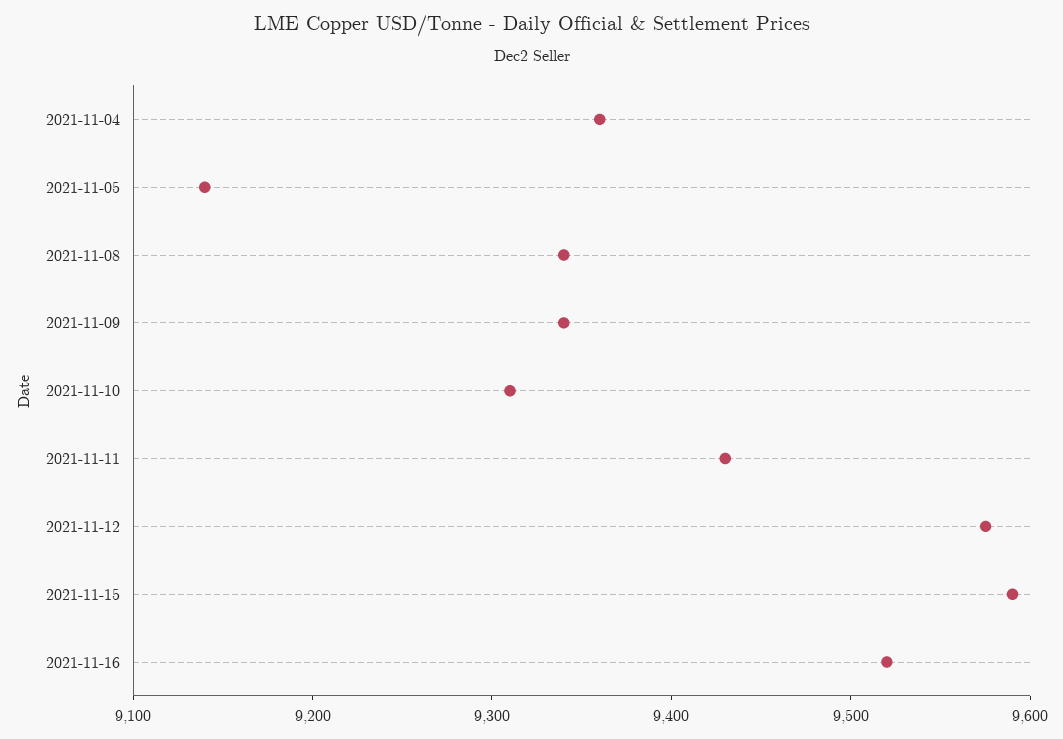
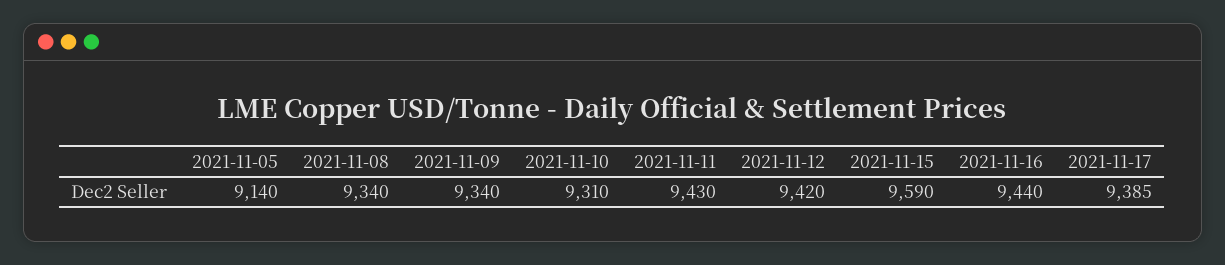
2021-11-04: 9360 -> none
2021-11-12: 9580 -> 9420
2021-11-16: 9520 -> 9440
2021-11-17: none -> 9385

